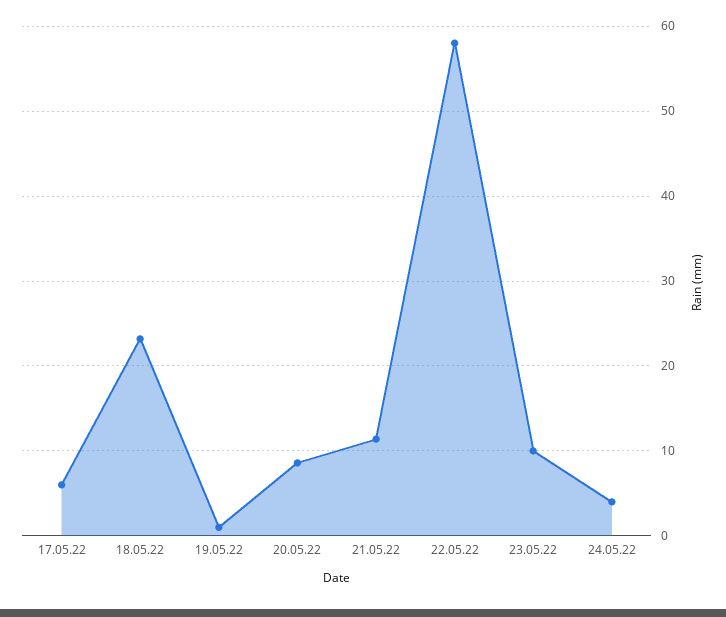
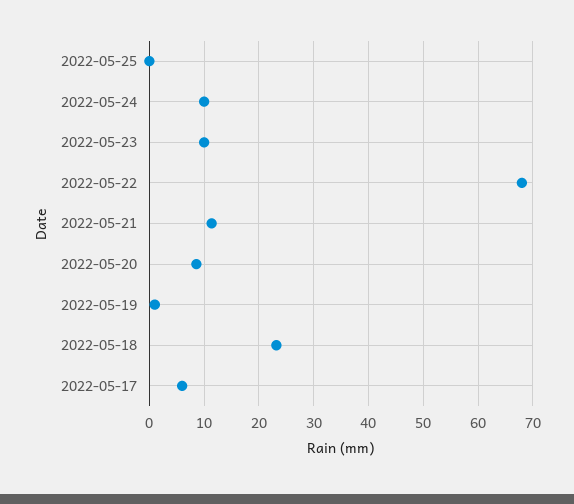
22.05.22: 58 -> 68
24.05.22: 4 -> 10
2022-05-25: none -> 0

